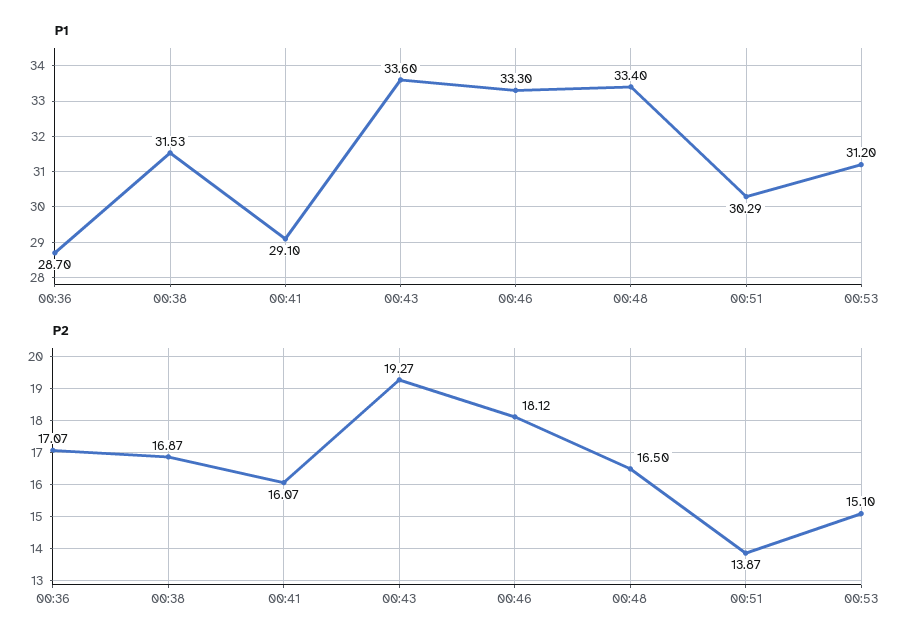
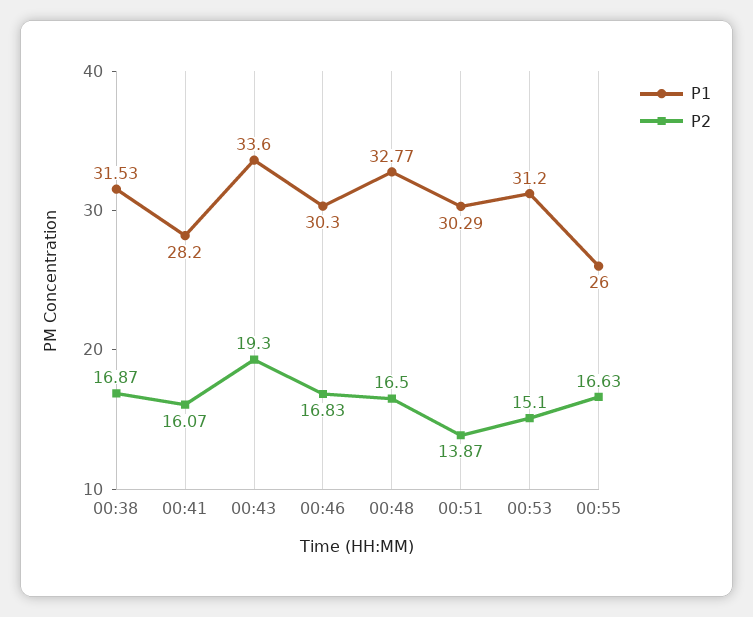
P1, 00:36: 28.7 -> none
P1, 00:41: 29.1 -> 28.2
P1, 00:46: 33.3 -> 30.3
P1, 00:48: 33.4 -> 32.77
P2, 00:36: 17.07 -> none
P2, 00:43: 19.27 -> 19.3
P2, 00:46: 18.12 -> 16.83
P1, 00:55: none -> 26
P2, 00:55: none -> 16.63

